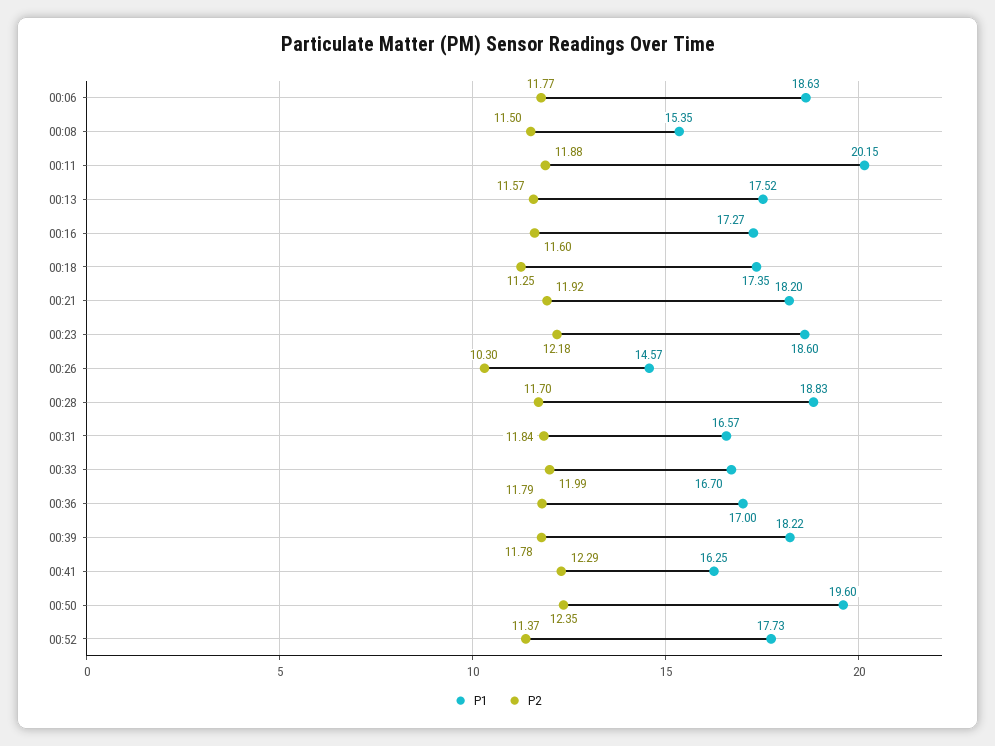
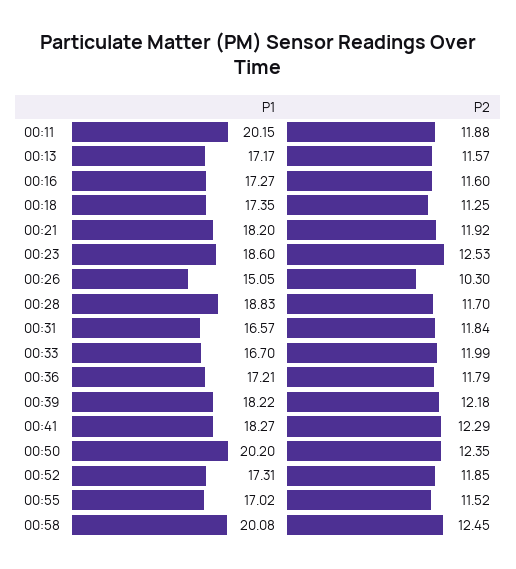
P1, 00:06: 18.63 -> none
P2, 00:06: 11.77 -> none
P1, 00:08: 15.35 -> none
P2, 00:08: 11.5 -> none
P1, 00:13: 17.52 -> 17.17
P2, 00:23: 12.18 -> 12.53
P1, 00:26: 14.57 -> 15.05
P1, 00:36: 17 -> 17.21
P2, 00:39: 11.78 -> 12.18
P1, 00:41: 16.25 -> 18.27
P1, 00:50: 19.6 -> 20.2
P1, 00:52: 17.73 -> 17.31
P2, 00:52: 11.37 -> 11.85
P1, 00:55: none -> 17.02
P2, 00:55: none -> 11.52
P1, 00:58: none -> 20.08
P2, 00:58: none -> 12.45

